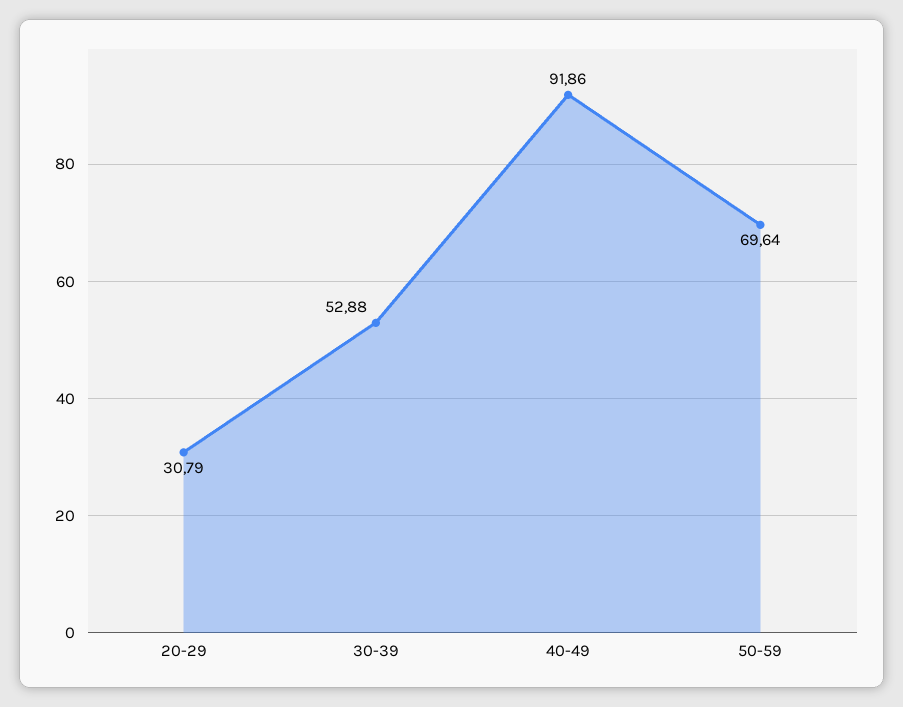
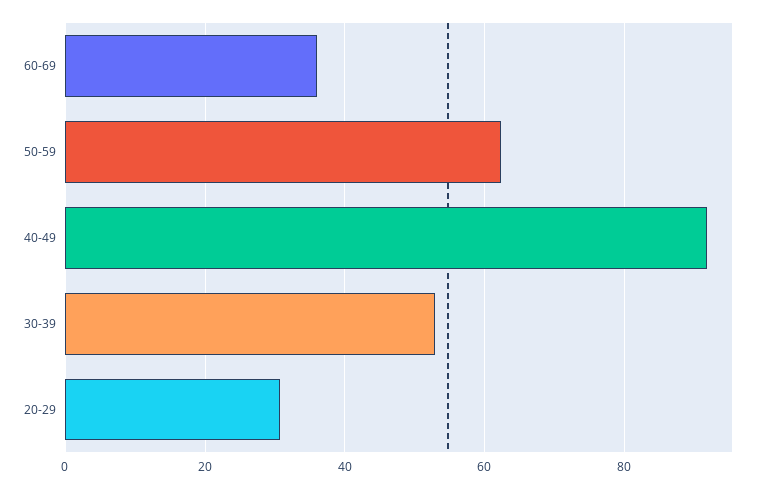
50-59: 69.64 -> 62
60-69: none -> 36

